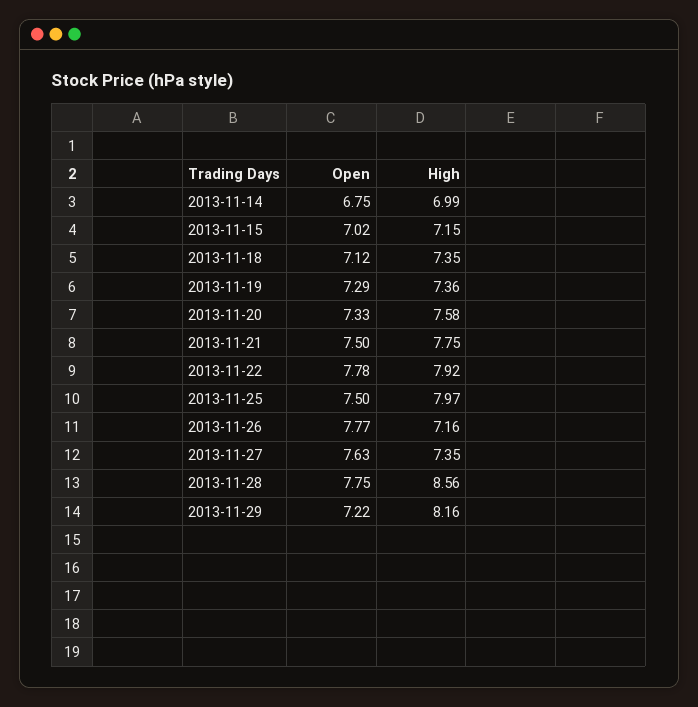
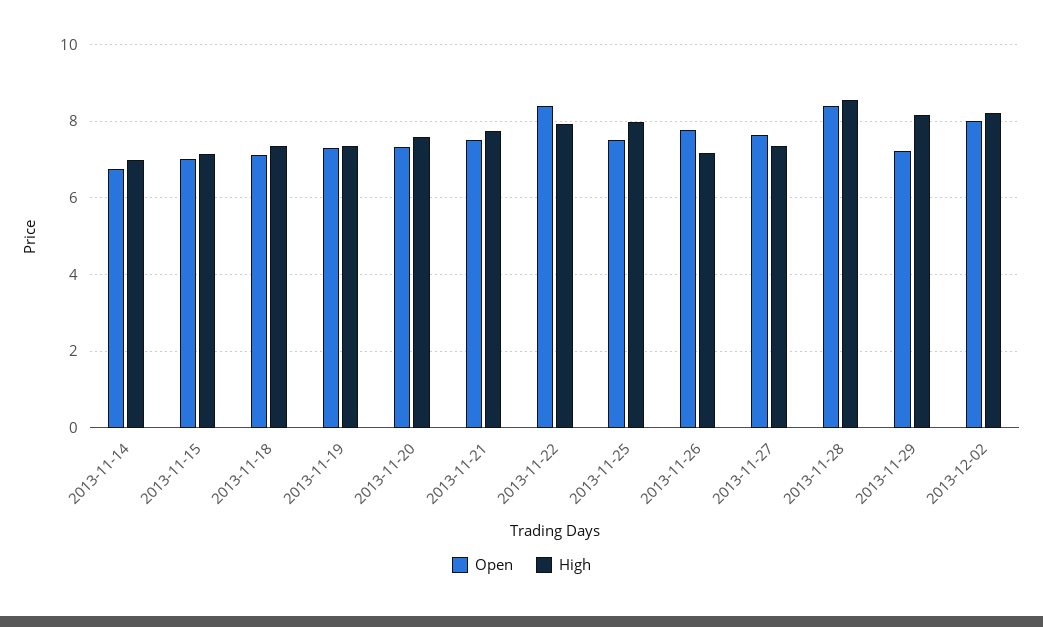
Open, 2013-11-22: 7.78 -> 8.4
Open, 2013-11-28: 7.75 -> 8.4
Open, 2013-12-02: none -> 8
High, 2013-12-02: none -> 8.2

